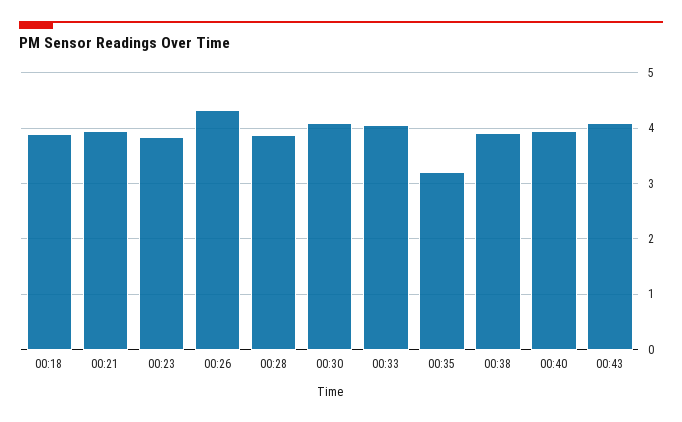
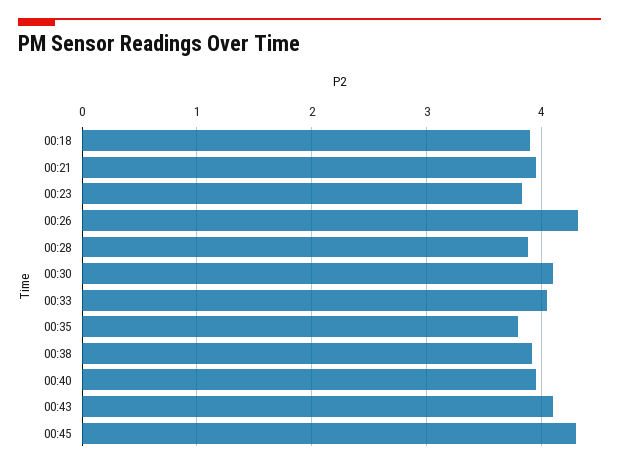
00:35: 3.2 -> 3.8
00:45: none -> 4.3

